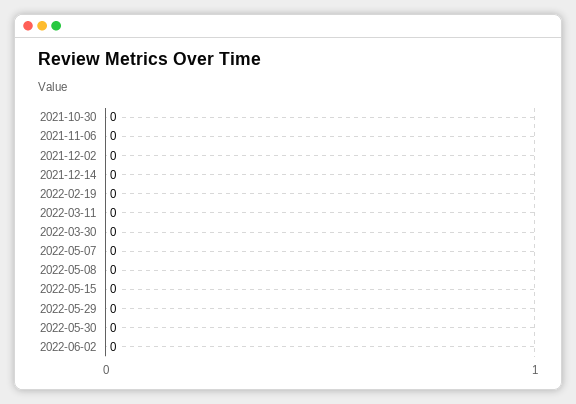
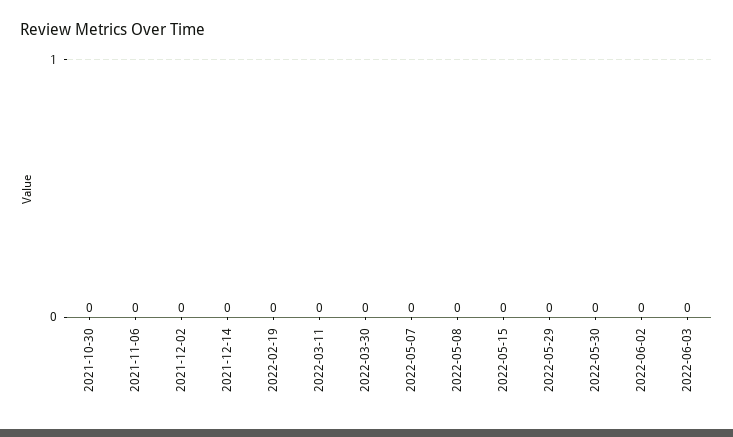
2022-06-03: none -> 0

